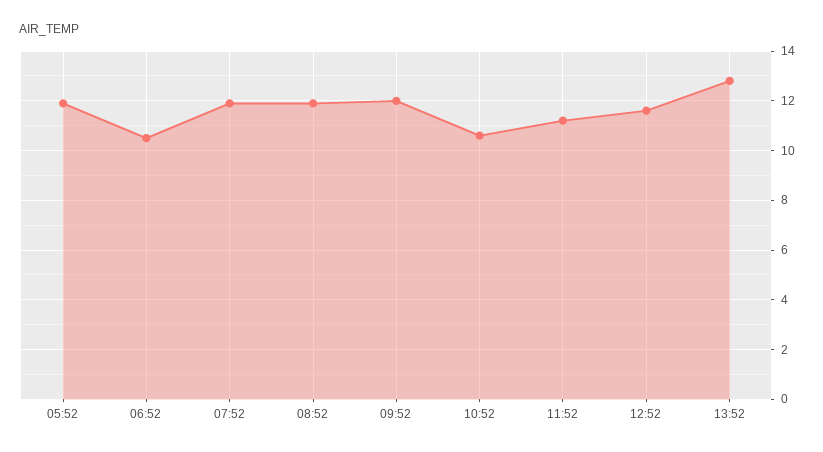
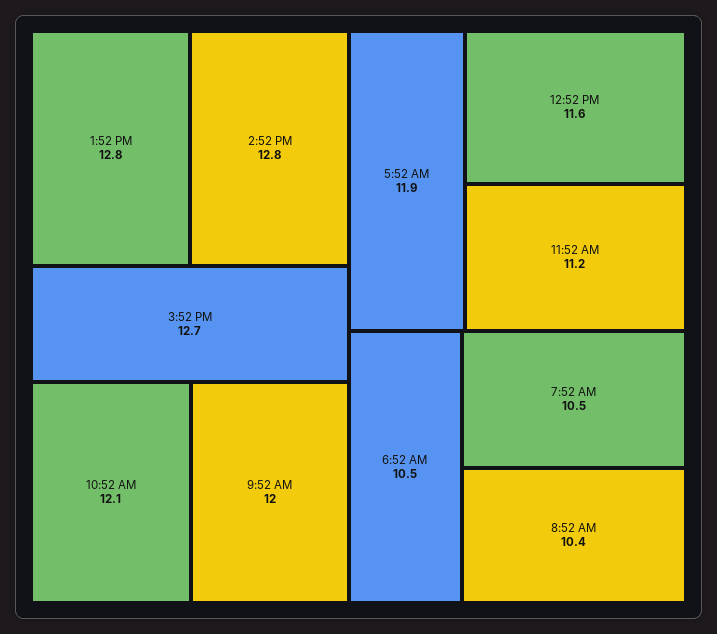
07:52: 12 -> 10.5
08:52: 12 -> 10.4
10:52: 10.5 -> 12.1
2:52 PM: none -> 12.8
3:52 PM: none -> 12.7

